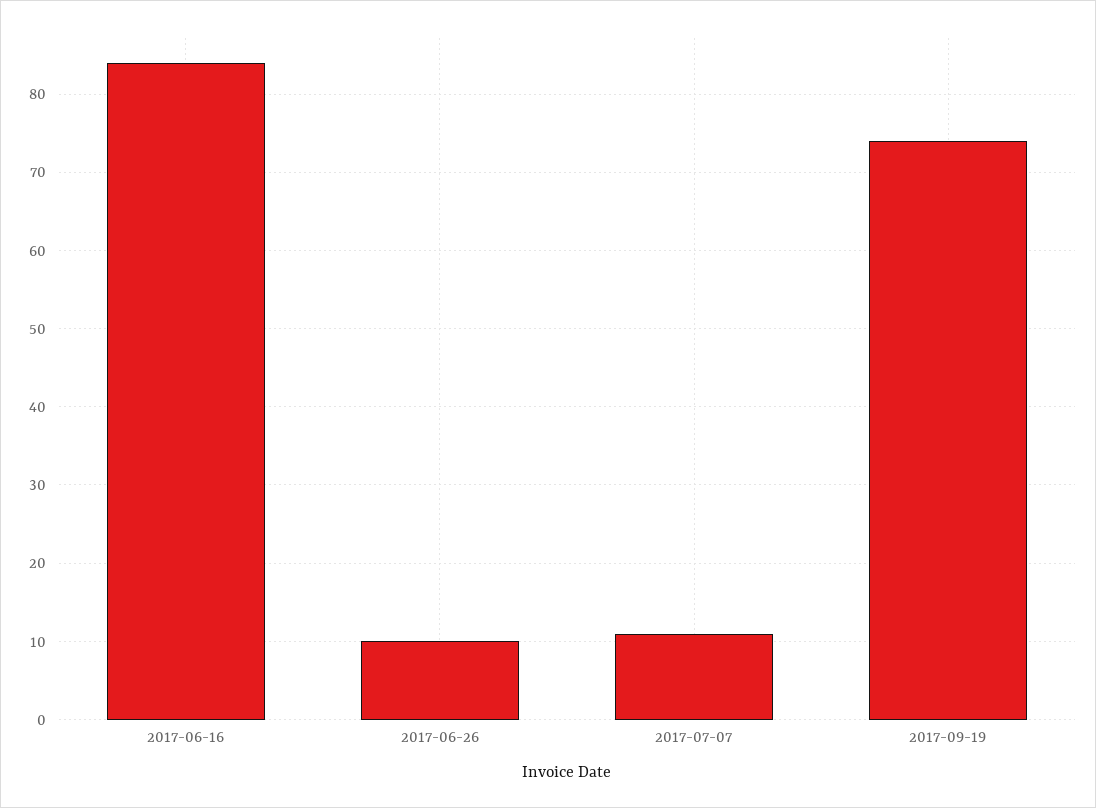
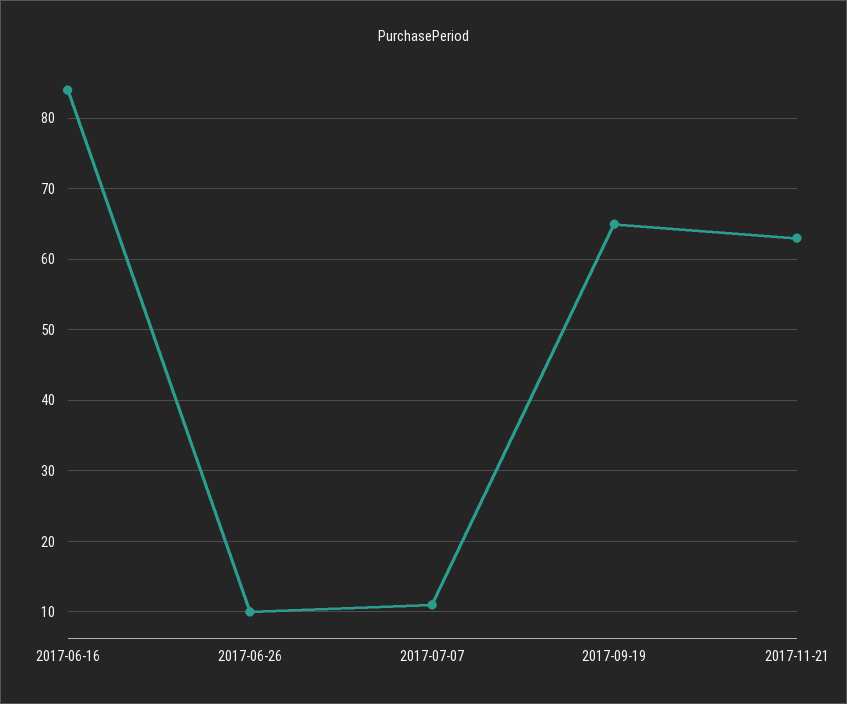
2017-09-19: 74 -> 65
2017-11-21: none -> 63

